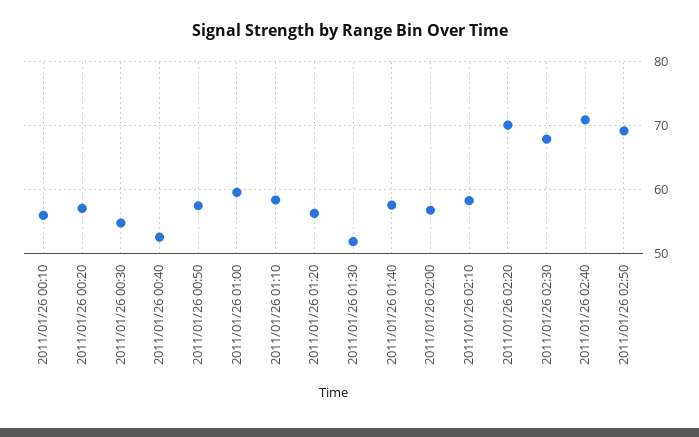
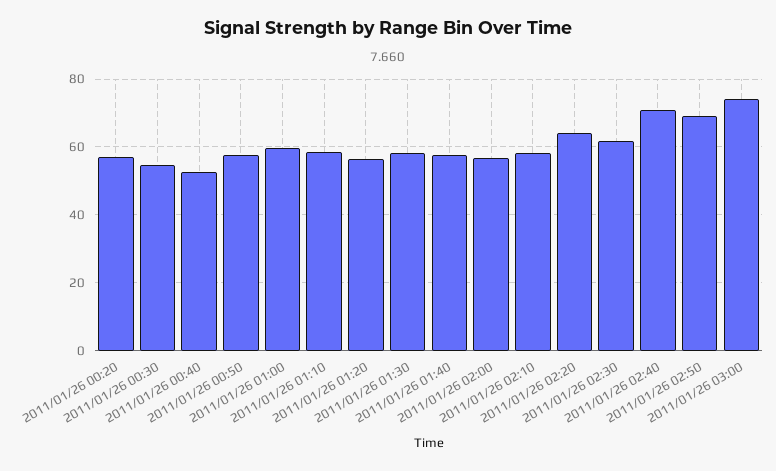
2011/01/26 00:10: 56 -> none
2011/01/26 01:30: 52 -> 58
2011/01/26 02:20: 70 -> 64
2011/01/26 02:30: 68 -> 62
2011/01/26 03:00: none -> 74

